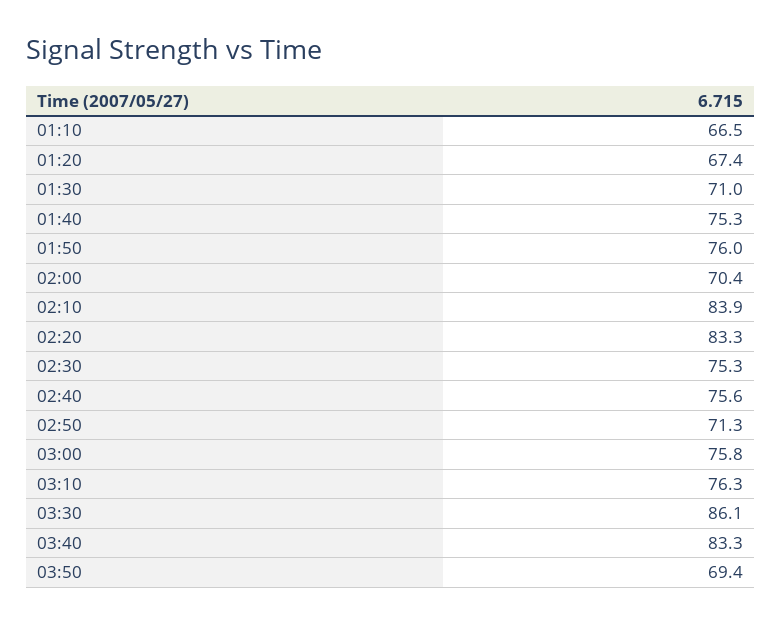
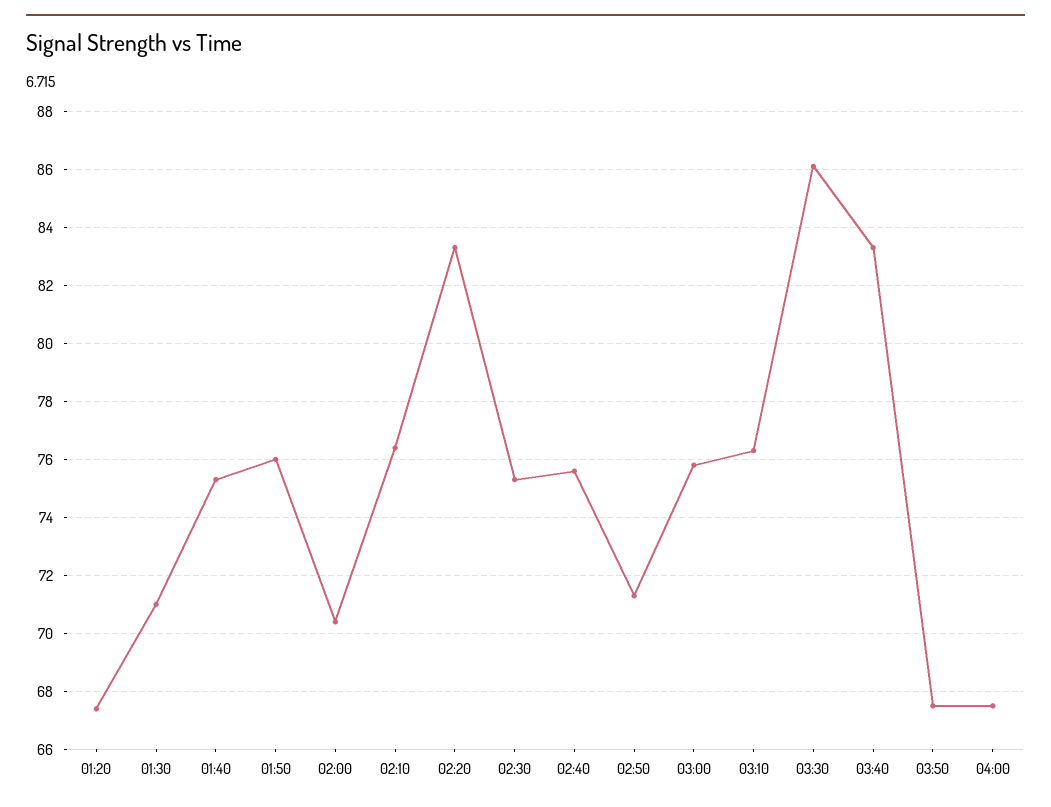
01:10: 66.5 -> none
02:10: 83.9 -> 76.5
03:50: 69.4 -> 67.5
04:00: none -> 67.5

